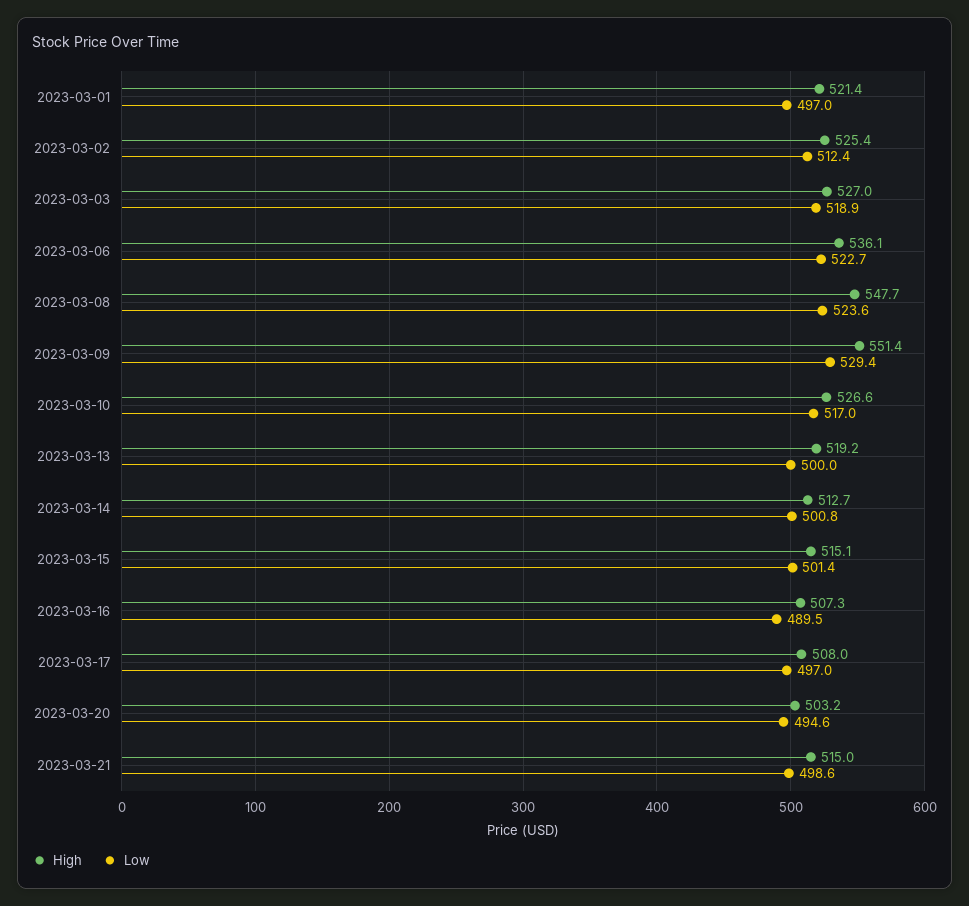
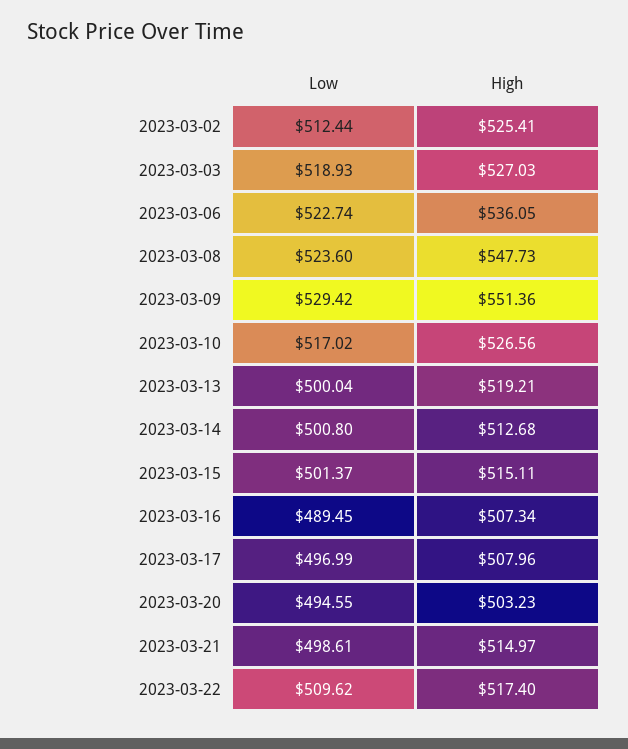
High, 2023-03-01: 521.4 -> none
Low, 2023-03-01: 497 -> none
Low, 2023-03-22: none -> 509.62
High, 2023-03-22: none -> 517.4

